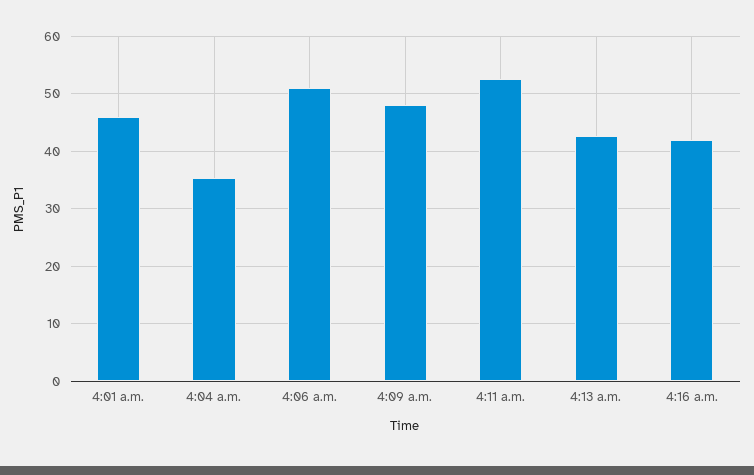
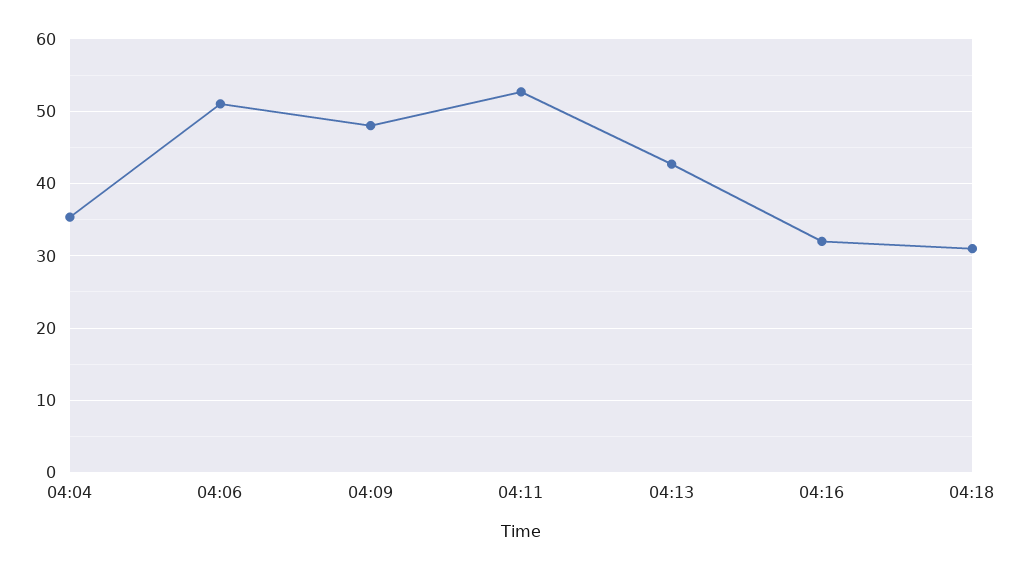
4:01 a.m.: 46 -> none
4:16 a.m.: 42 -> 32
04:18: none -> 31

